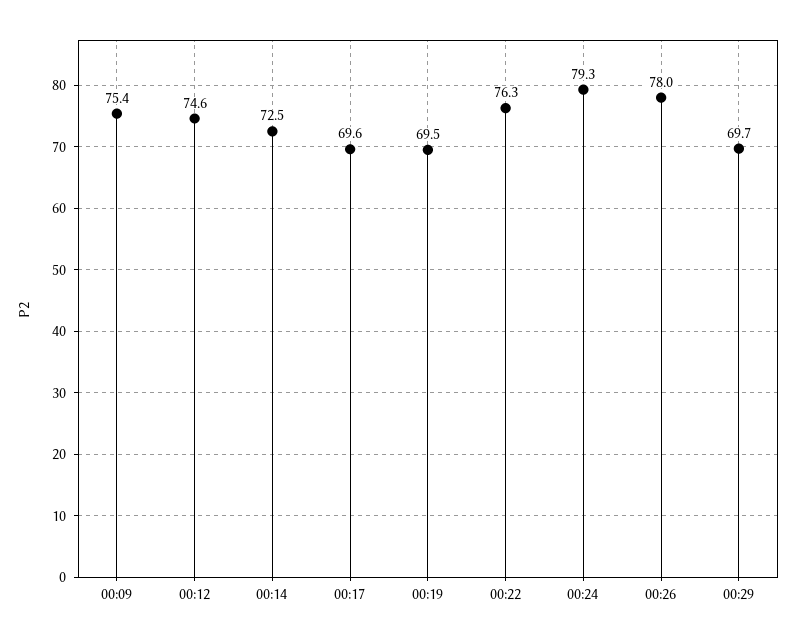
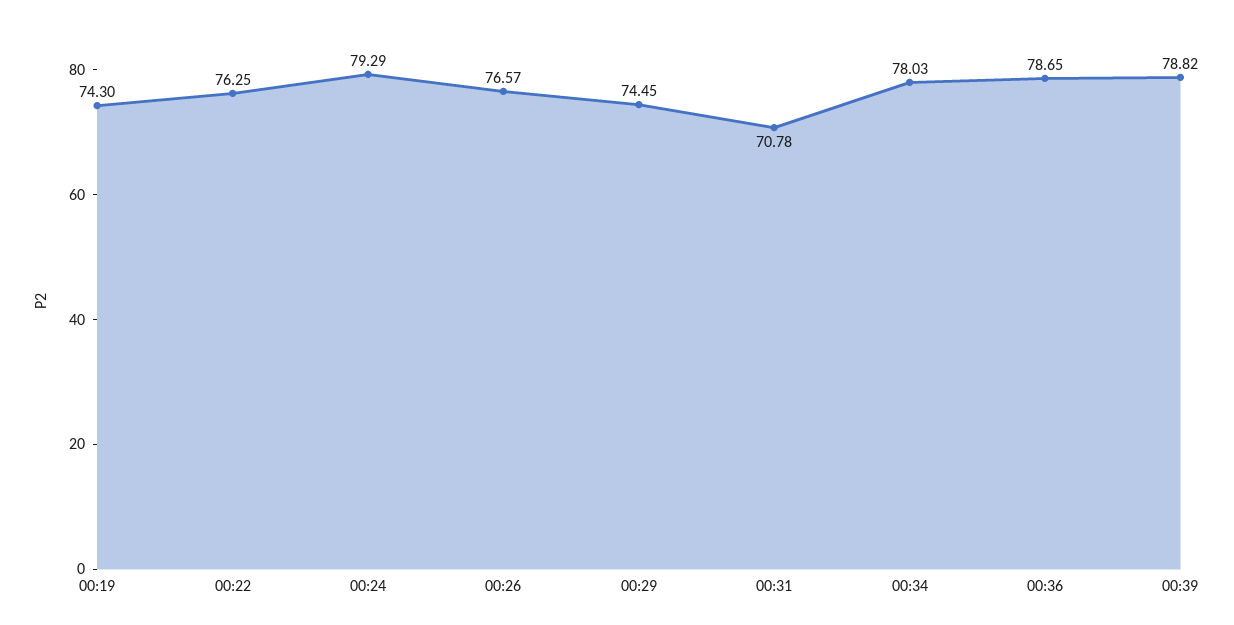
00:09: 75.4 -> none
00:12: 74.6 -> none
00:14: 72.5 -> none
00:17: 69.6 -> none
00:19: 69.5 -> 74.3
00:26: 78 -> 76.57
00:29: 69.7 -> 74.45
00:31: none -> 70.78
00:34: none -> 78.03
00:36: none -> 78.65
00:39: none -> 78.82

